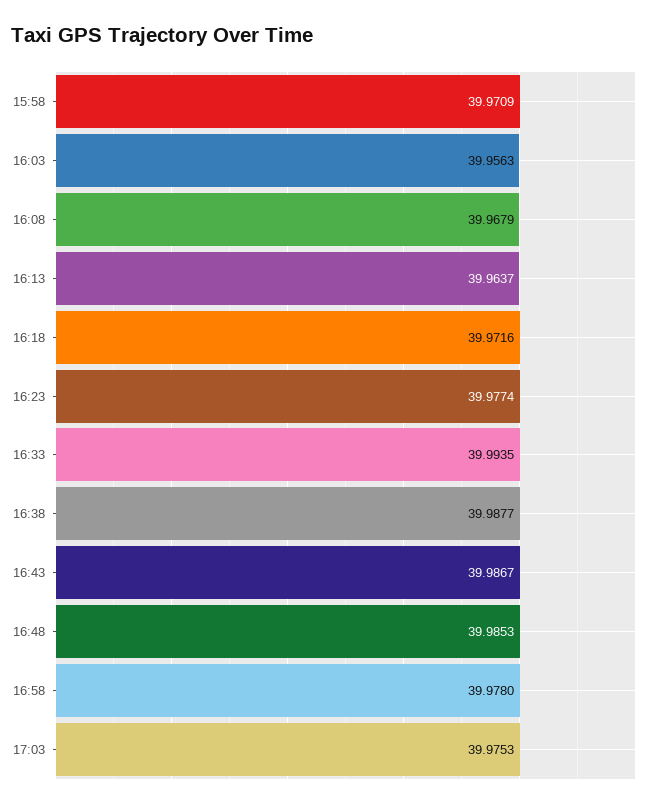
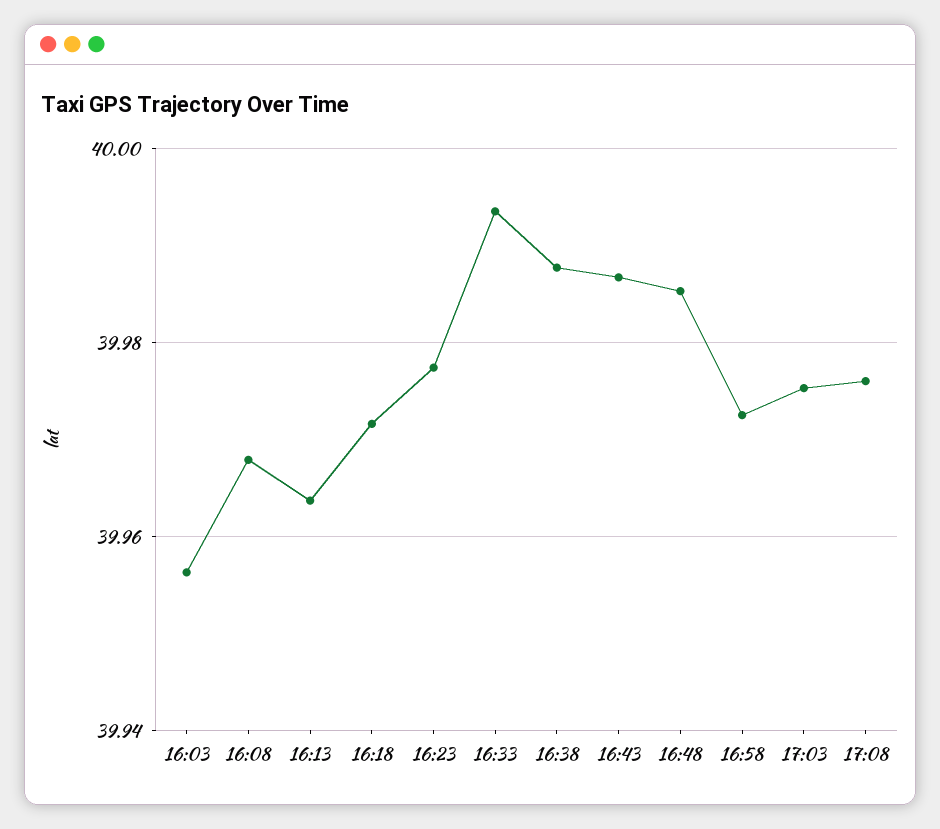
15:58: 39.9709 -> none
16:58: 39.978 -> 39.972
17:08: none -> 39.976

